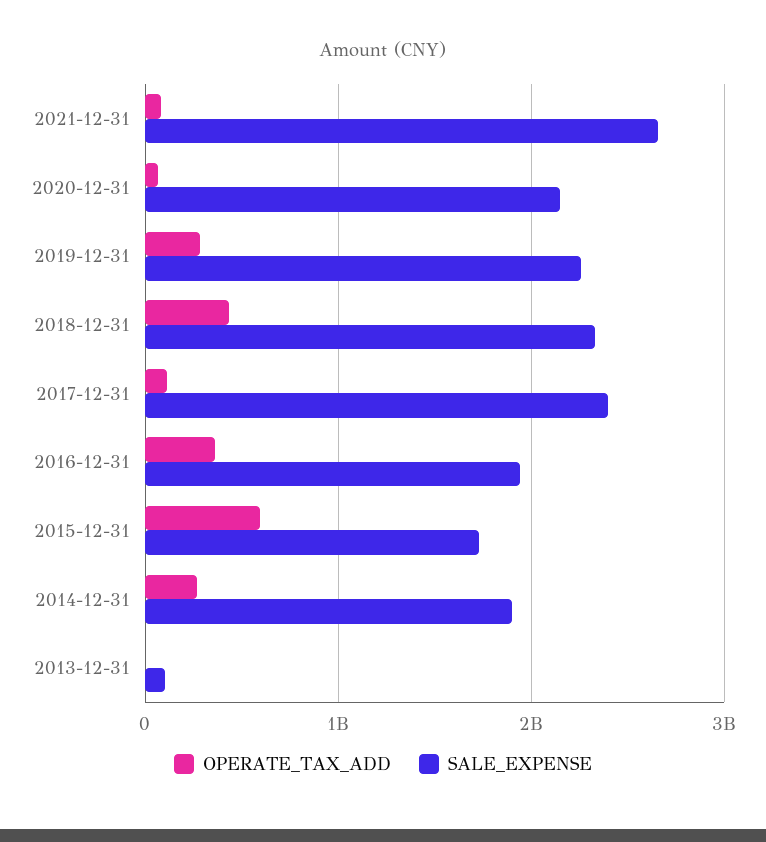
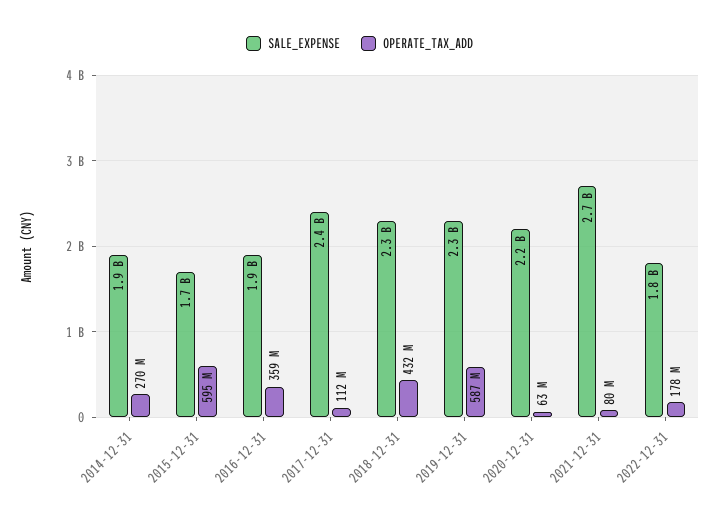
OPERATE_TAX_ADD, 2019-12-31: 300000000 -> 587000000
OPERATE_TAX_ADD, 2013-12-31: 0 -> none
SALE_EXPENSE, 2013-12-31: 100000000 -> none
SALE_EXPENSE, 2022-12-31: none -> 1800000000
OPERATE_TAX_ADD, 2022-12-31: none -> 178000000

